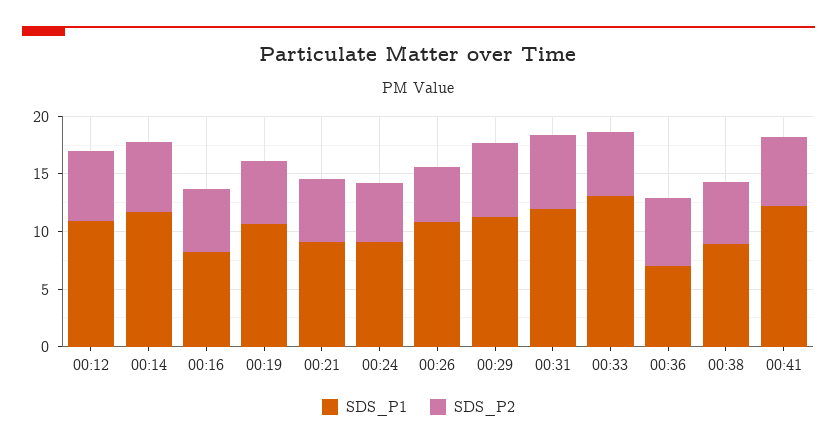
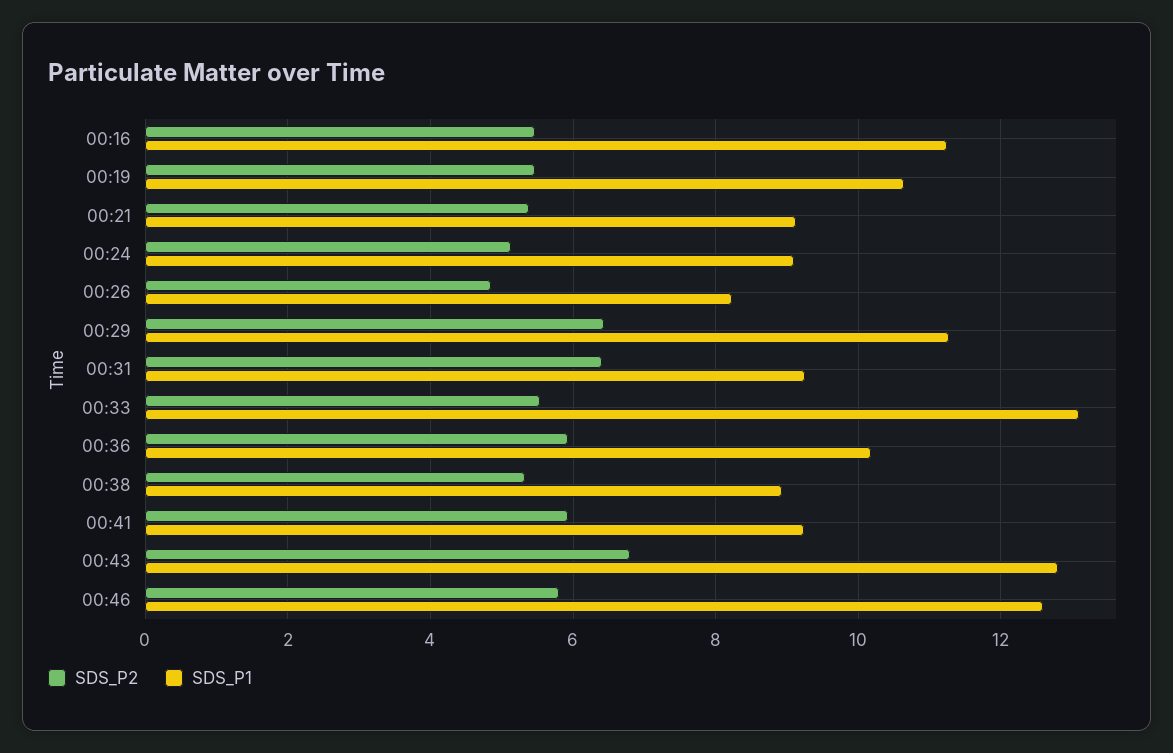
SDS_P1, 00:12: 11 -> none
SDS_P2, 00:12: 6 -> none
SDS_P1, 00:14: 12 -> none
SDS_P2, 00:14: 6 -> none
SDS_P1, 00:16: 8 -> 11.2
SDS_P1, 00:26: 11 -> 8.2
SDS_P1, 00:31: 12 -> 9.2
SDS_P1, 00:36: 7 -> 10.2
SDS_P1, 00:41: 12 -> 9.2
SDS_P2, 00:43: none -> 6.8
SDS_P1, 00:43: none -> 12.8
SDS_P2, 00:46: none -> 5.8
SDS_P1, 00:46: none -> 12.6

